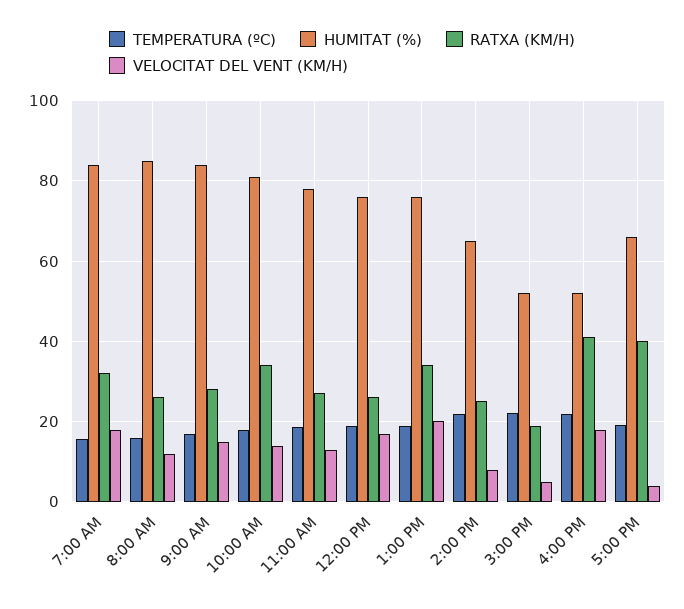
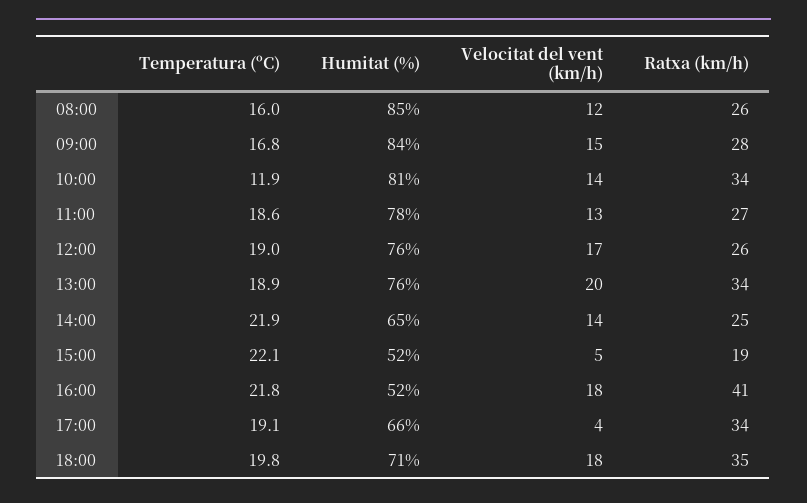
TEMPERATURA (ºC), 7:00 AM: 16 -> none
HUMITAT (%), 7:00 AM: 84 -> none
RATXA (KM/H), 7:00 AM: 32 -> none
VELOCITAT DEL VENT (KM/H), 7:00 AM: 18 -> none
TEMPERATURA (ºC), 10:00 AM: 18 -> 11.9
VELOCITAT DEL VENT (KM/H), 2:00 PM: 8 -> 14
RATXA (KM/H), 5:00 PM: 40 -> 34
TEMPERATURA (ºC), 18:00: none -> 19.8
HUMITAT (%), 18:00: none -> 71
VELOCITAT DEL VENT (KM/H), 18:00: none -> 18
RATXA (KM/H), 18:00: none -> 35

